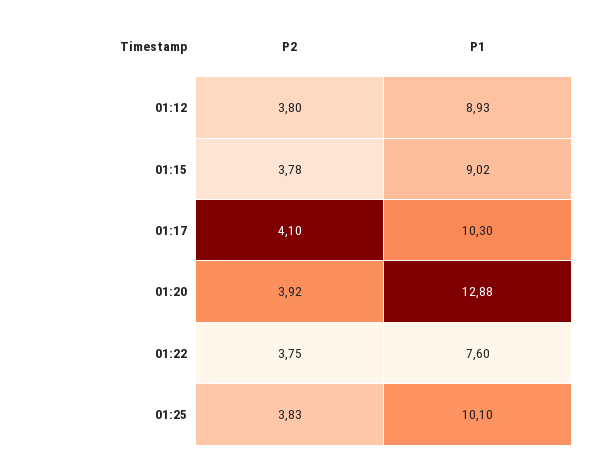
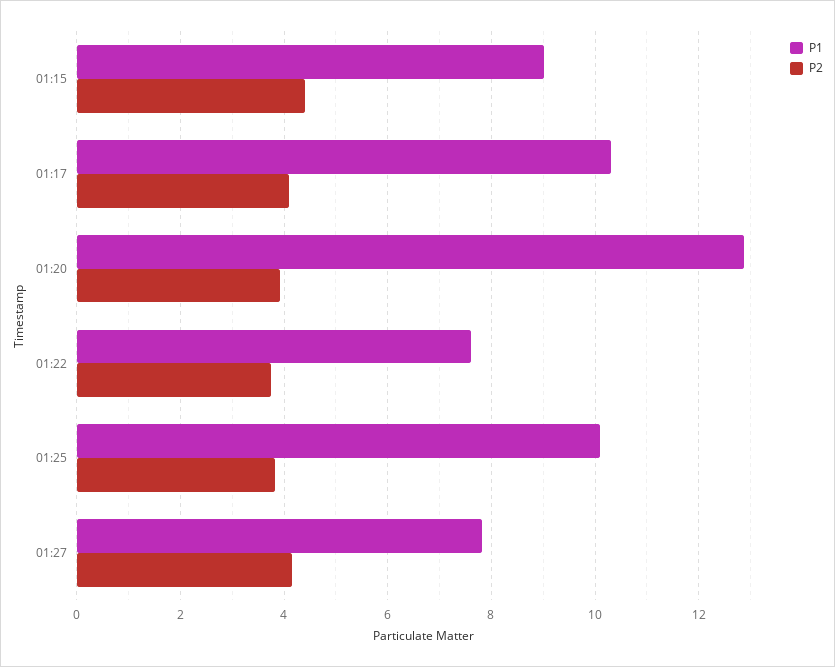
P2, 01:12: 3.8 -> none
P1, 01:12: 8.93 -> none
P2, 01:15: 3.78 -> 4.4
P1, 01:27: none -> 7.8
P2, 01:27: none -> 4.2

